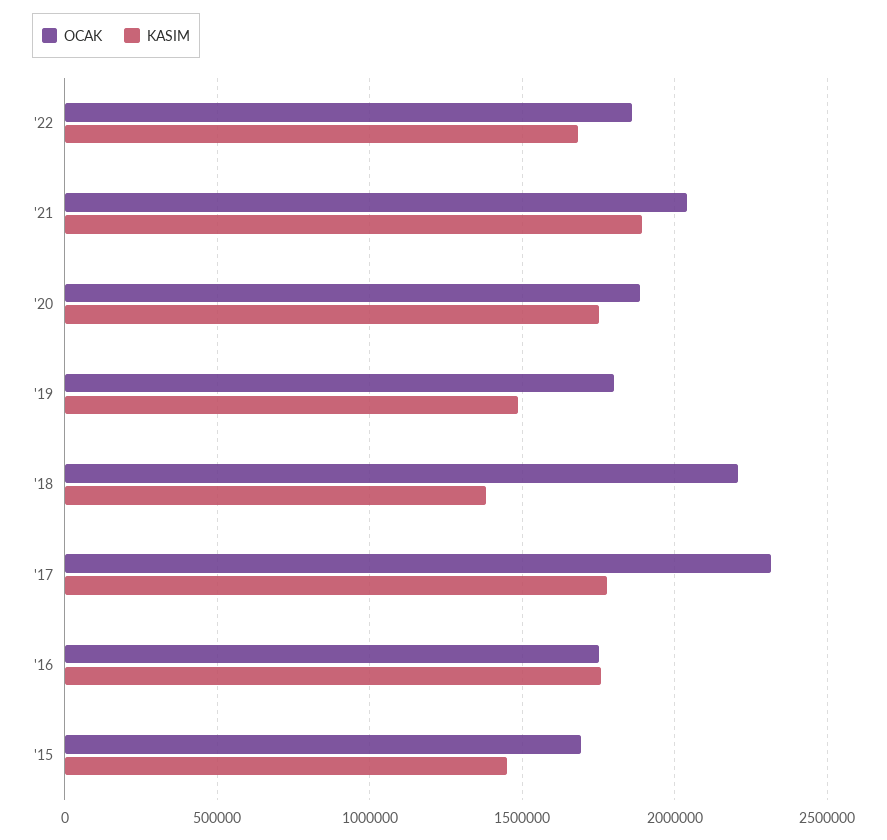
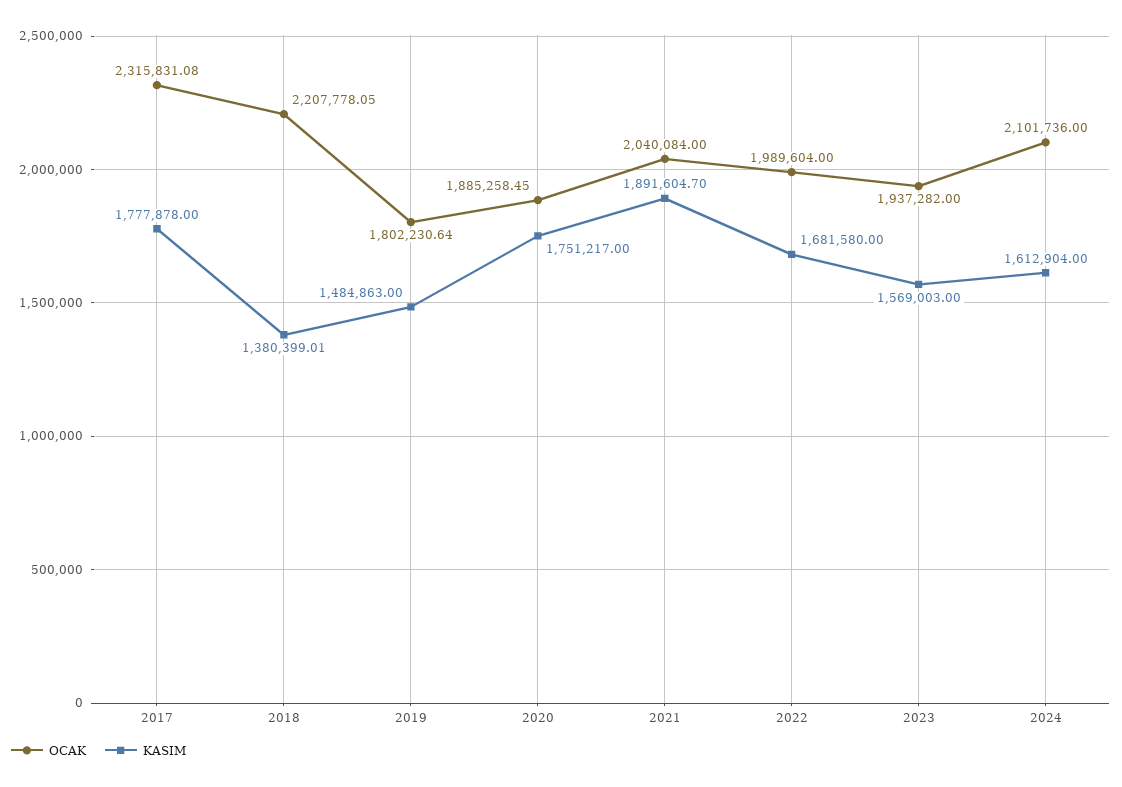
OCAK, '22: 1850000 -> 1989604
OCAK, '16: 1750000 -> none
KASIM, '16: 1750000 -> none
OCAK, '15: 1700000 -> none
KASIM, '15: 1450000 -> none
OCAK, 2023: none -> 1937282
KASIM, 2023: none -> 1569003
OCAK, 2024: none -> 2101736
KASIM, 2024: none -> 1612904

